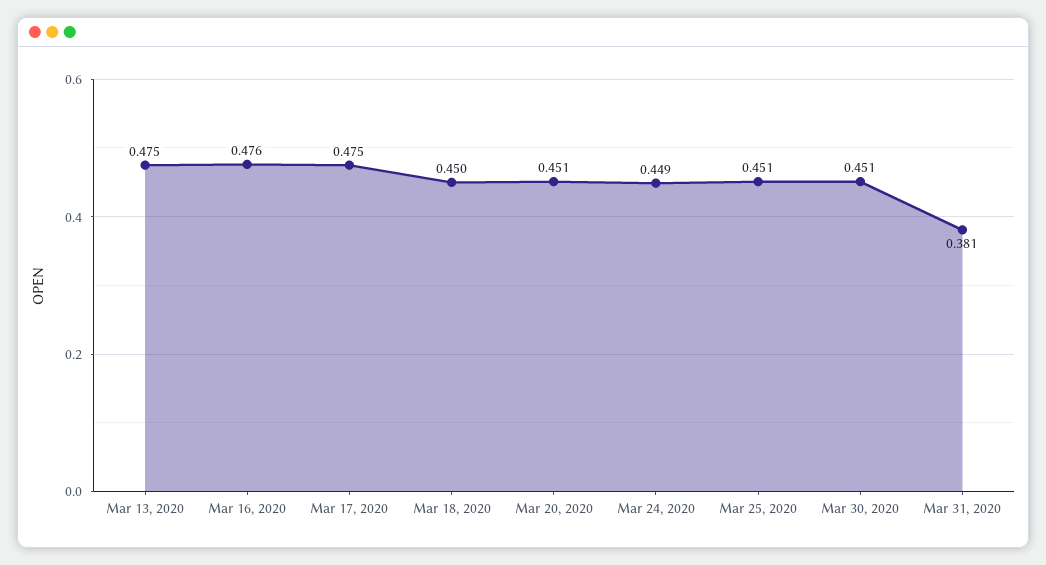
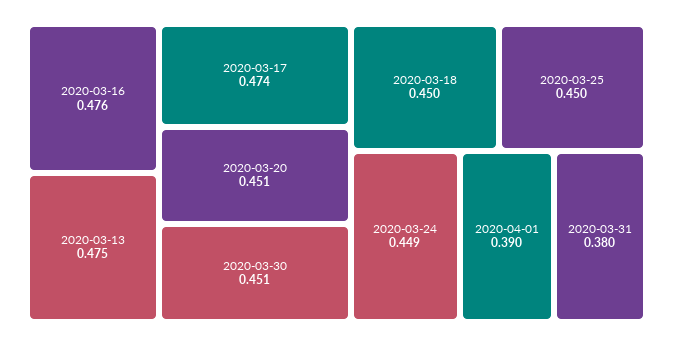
Mar 17, 2020: 0.475 -> 0.474
Mar 25, 2020: 0.451 -> 0.45
Mar 31, 2020: 0.381 -> 0.38
2020-04-01: none -> 0.39

